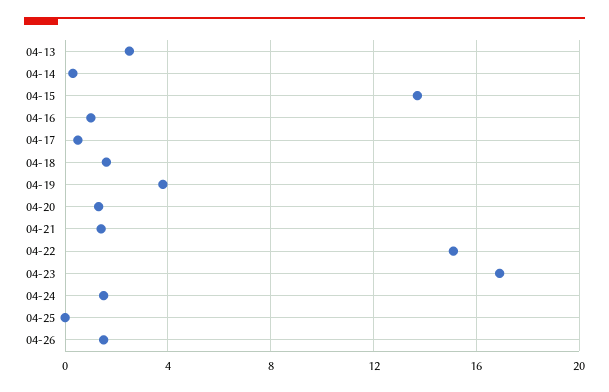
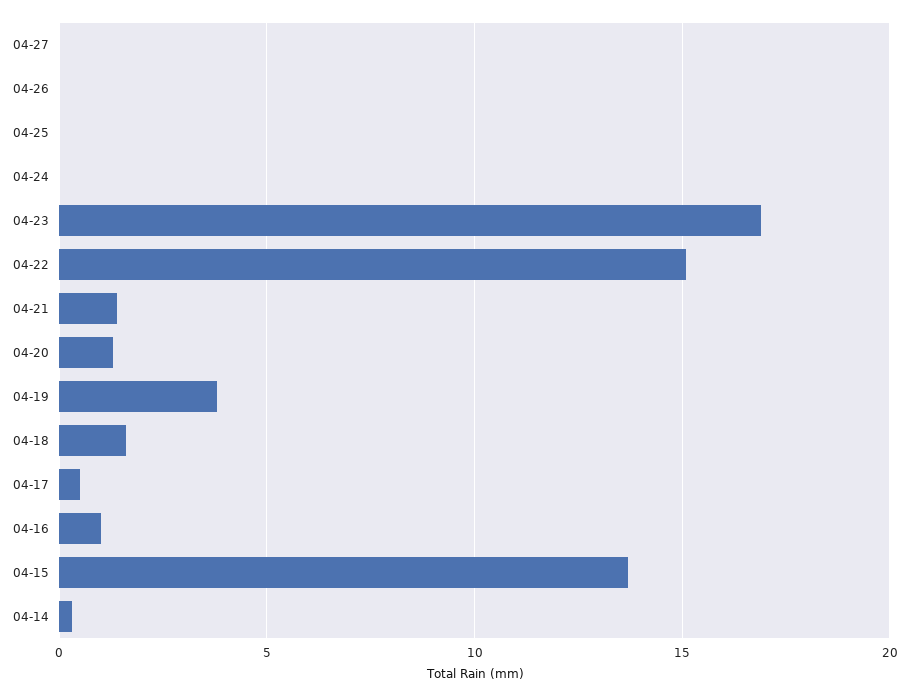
04-13: 2.5 -> none
04-24: 1.5 -> 0
04-26: 1.5 -> 0
04-27: none -> 0

